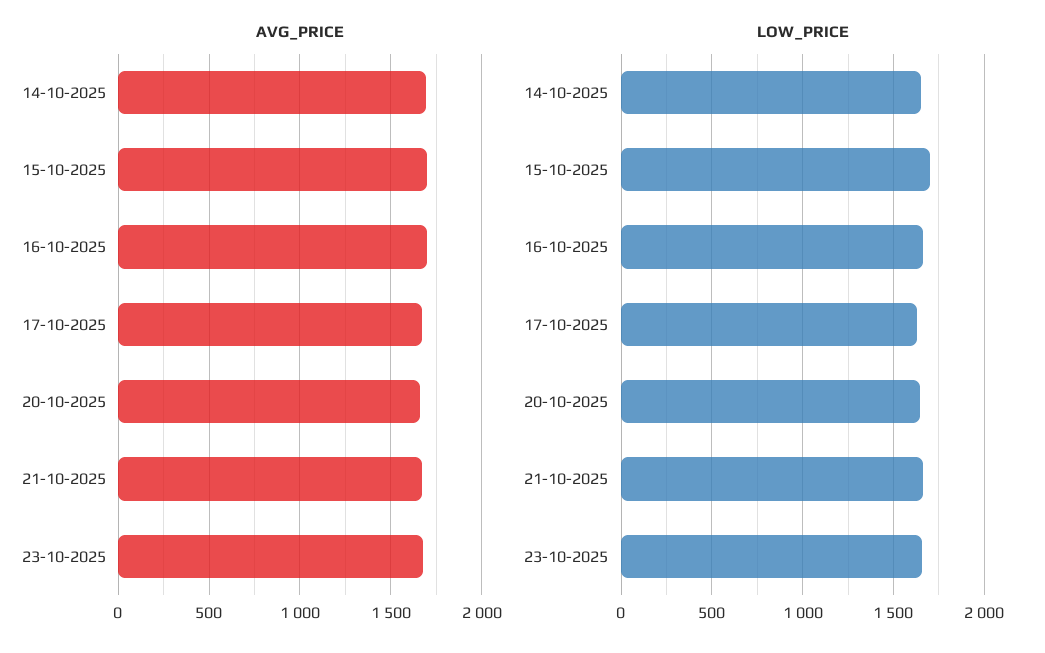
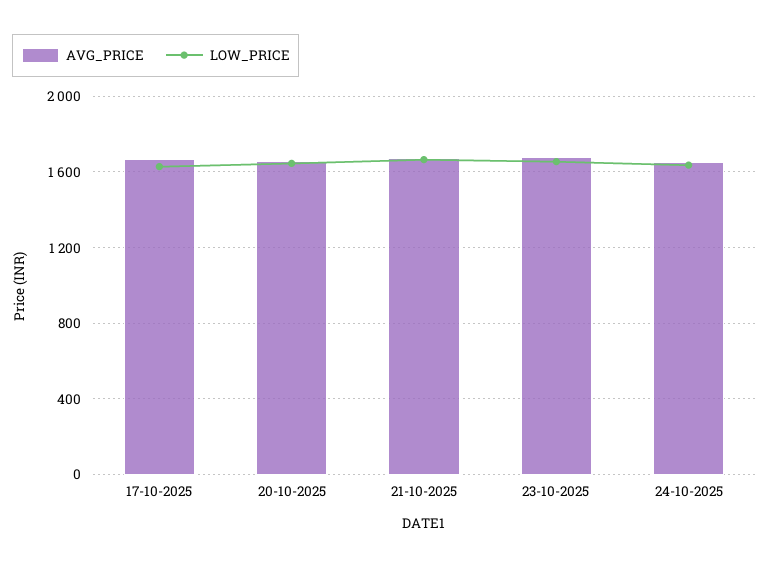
AVG_PRICE, 14-10-2025: 1700 -> none
AVG_PRICE, 15-10-2025: 1700 -> none
AVG_PRICE, 16-10-2025: 1700 -> none
LOW_PRICE, 14-10-2025: 1650 -> none
LOW_PRICE, 15-10-2025: 1700 -> none
LOW_PRICE, 16-10-2025: 1650 -> none
AVG_PRICE, 24-10-2025: none -> 1650
LOW_PRICE, 24-10-2025: none -> 1650

